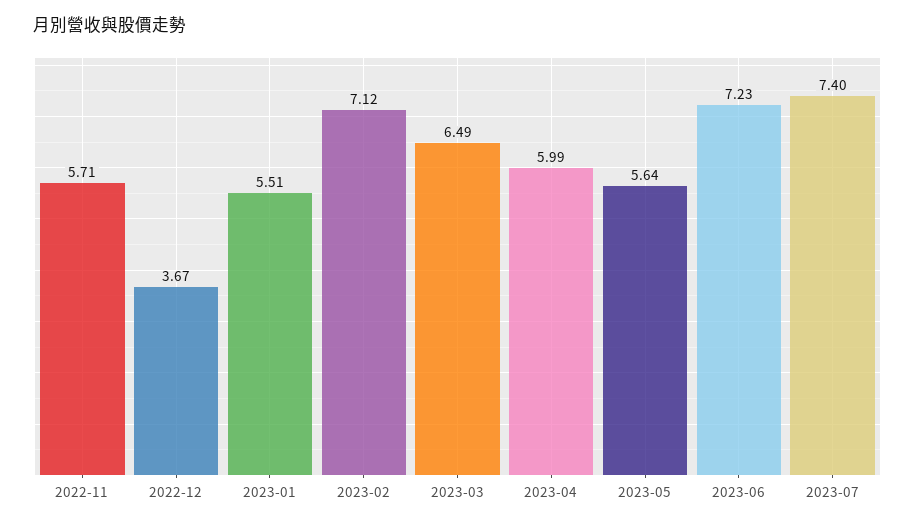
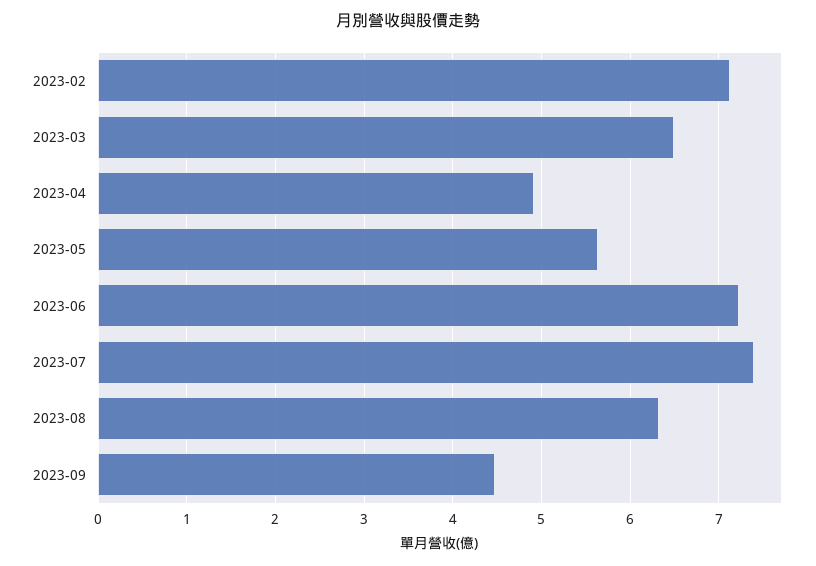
2022-11: 5.71 -> none
2022-12: 3.67 -> none
2023-01: 5.51 -> none
2023-04: 5.99 -> 4.9
2023-08: none -> 6.3
2023-09: none -> 4.5

